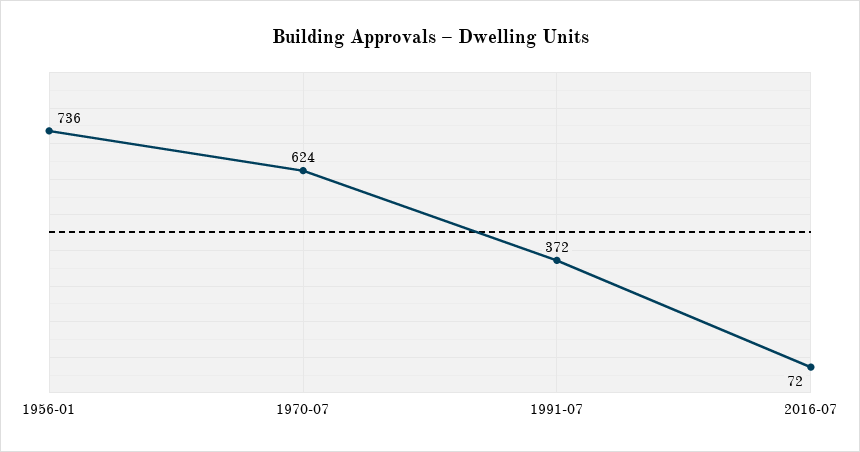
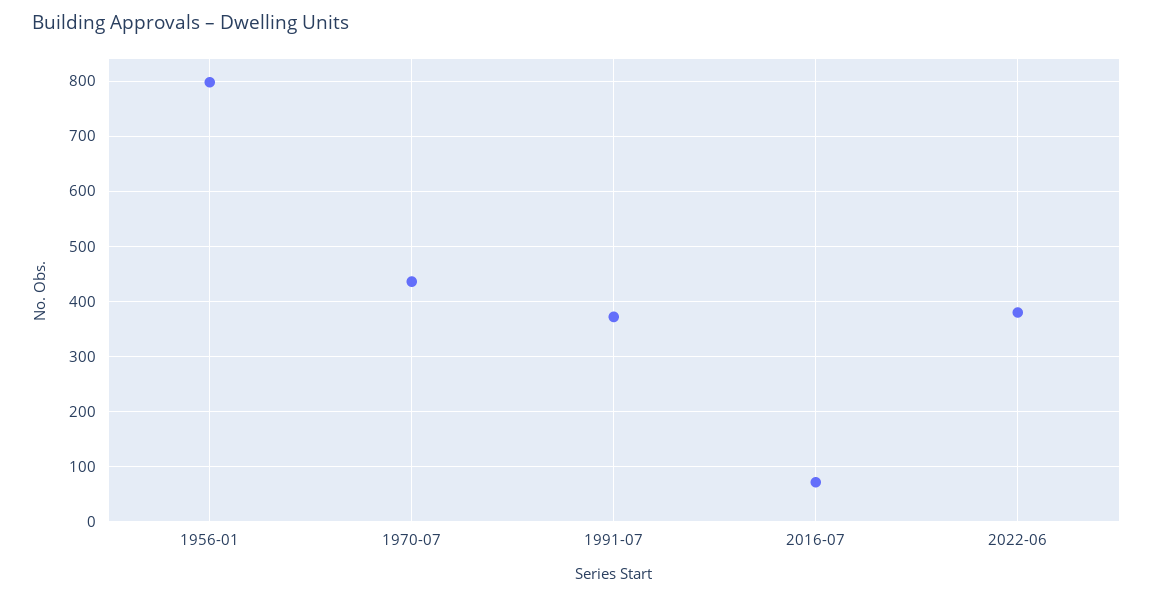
1956-01: 736 -> 800
1970-07: 624 -> 440
2022-06: none -> 380

